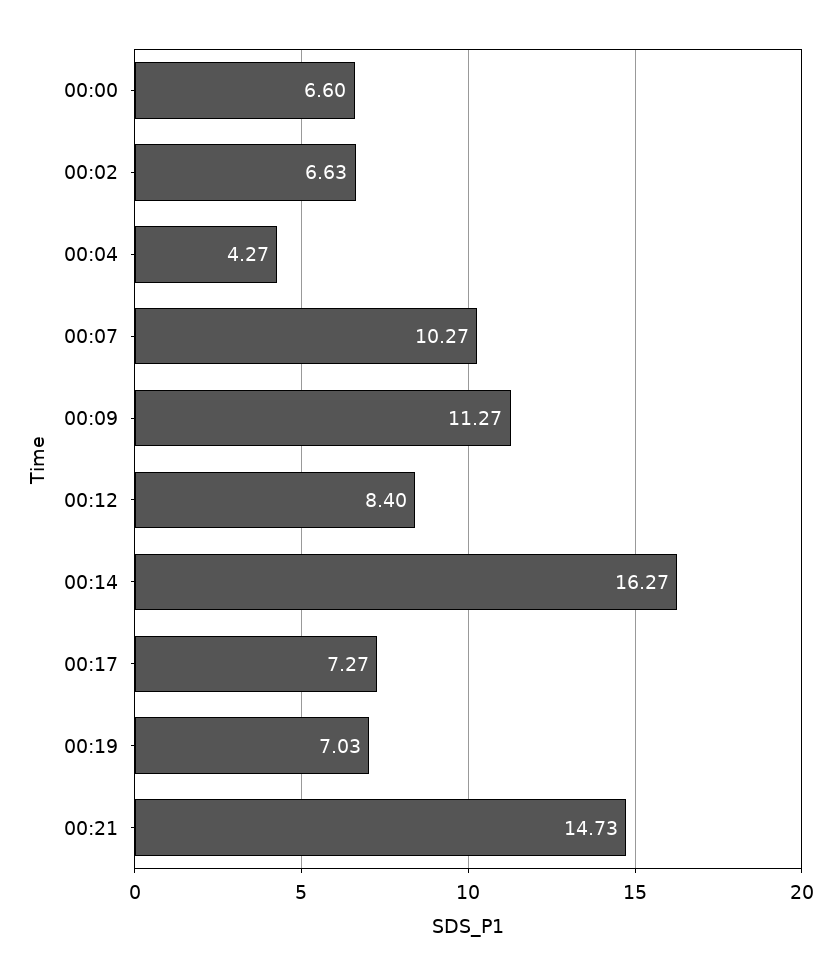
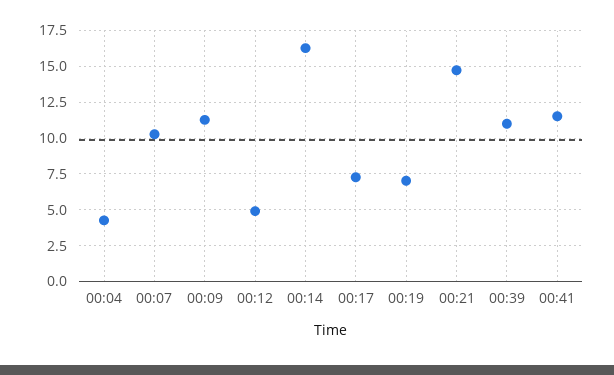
00:00: 6.6 -> none
00:02: 6.63 -> none
00:12: 8.4 -> 5
00:39: none -> 11
00:41: none -> 11.5

